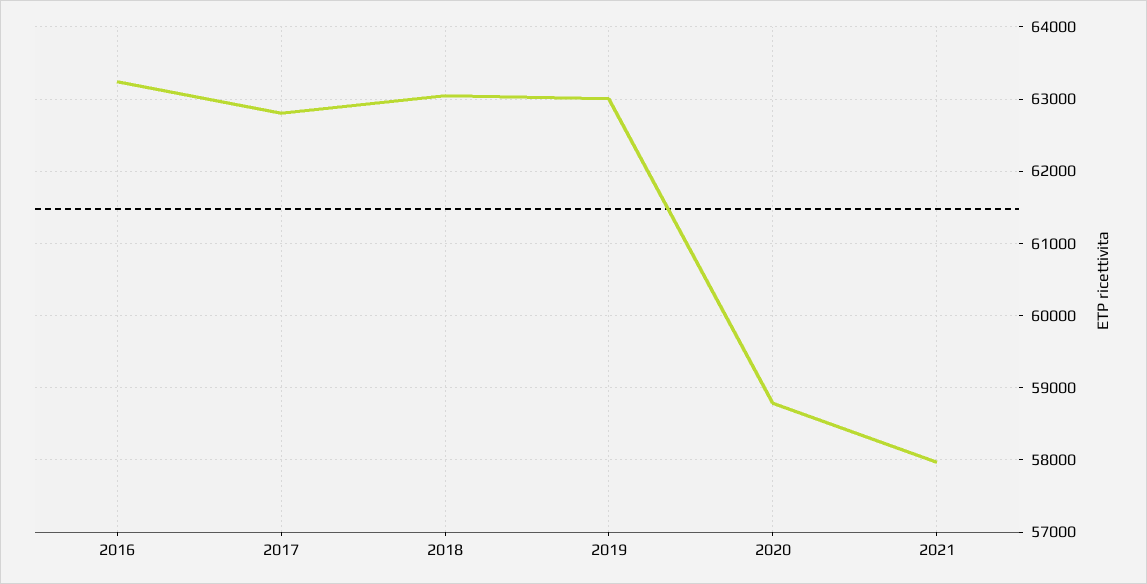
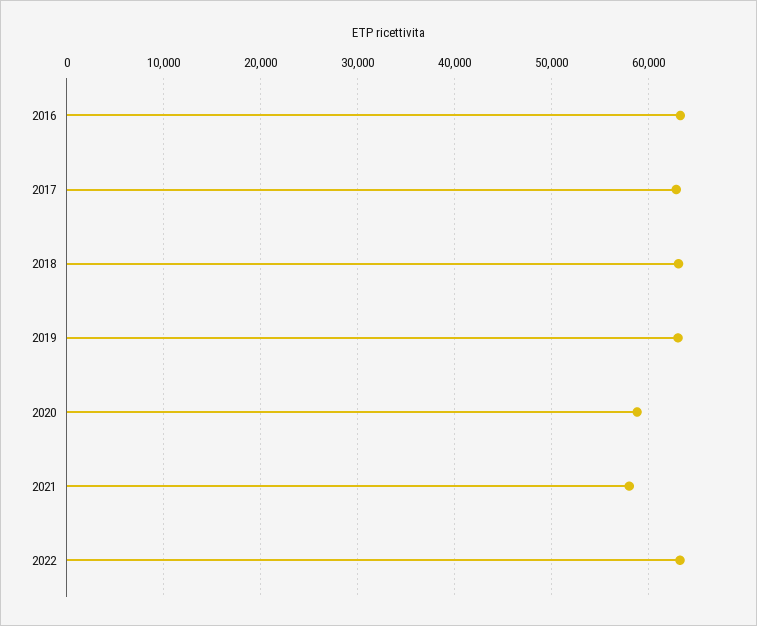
2022: none -> 63000

